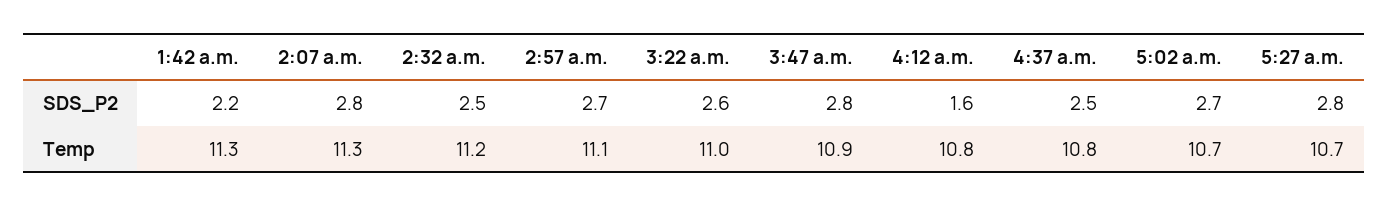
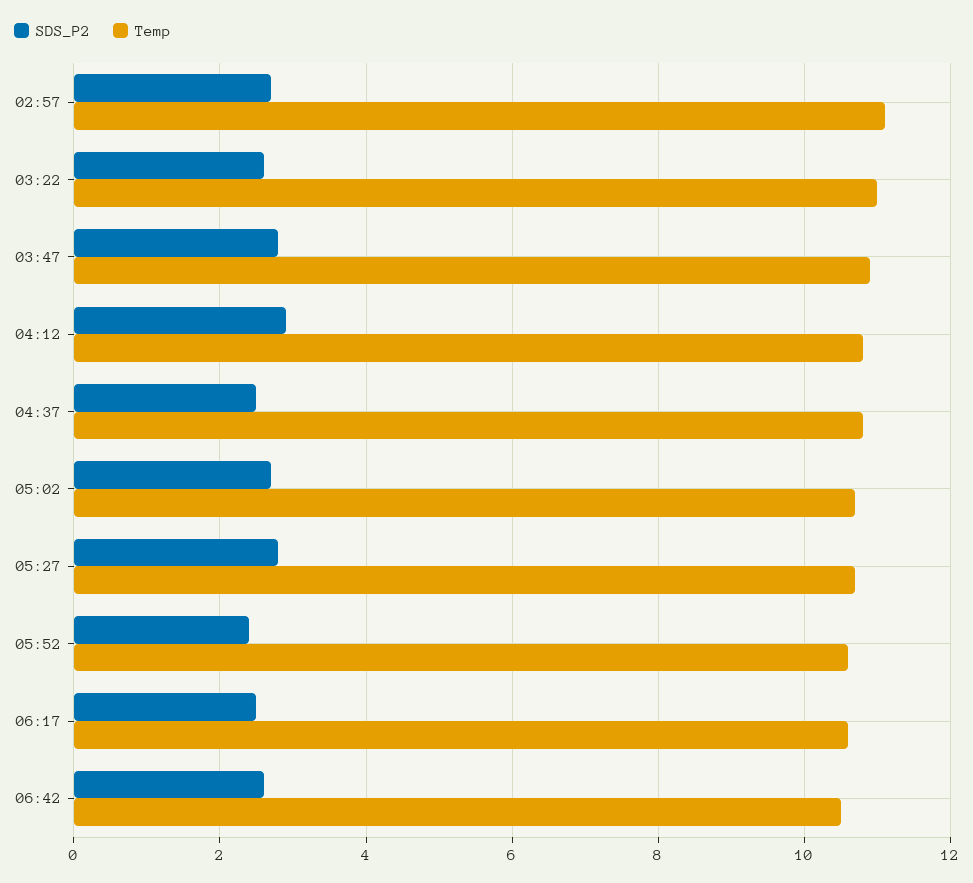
SDS_P2, 1:42 a.m.: 2.2 -> none
SDS_P2, 2:07 a.m.: 2.8 -> none
SDS_P2, 2:32 a.m.: 2.5 -> none
SDS_P2, 4:12 a.m.: 1.6 -> 3
Temp, 1:42 a.m.: 11.3 -> none
Temp, 2:07 a.m.: 11.3 -> none
Temp, 2:32 a.m.: 11.2 -> none
SDS_P2, 05:52: none -> 2.5
Temp, 05:52: none -> 10.5
SDS_P2, 06:17: none -> 2.5
Temp, 06:17: none -> 10.5
SDS_P2, 06:42: none -> 2.5
Temp, 06:42: none -> 10.5

